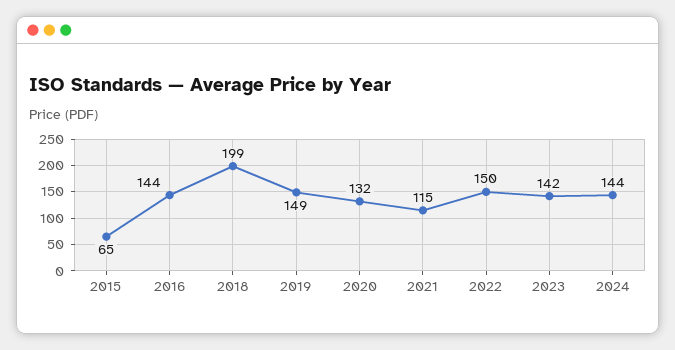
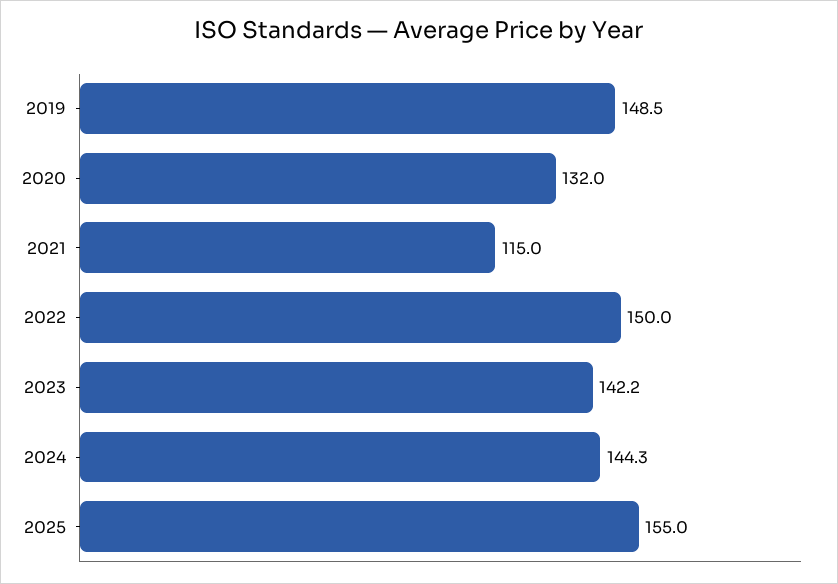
2015: 65 -> none
2016: 144 -> none
2018: 199 -> none
2025: none -> 155

